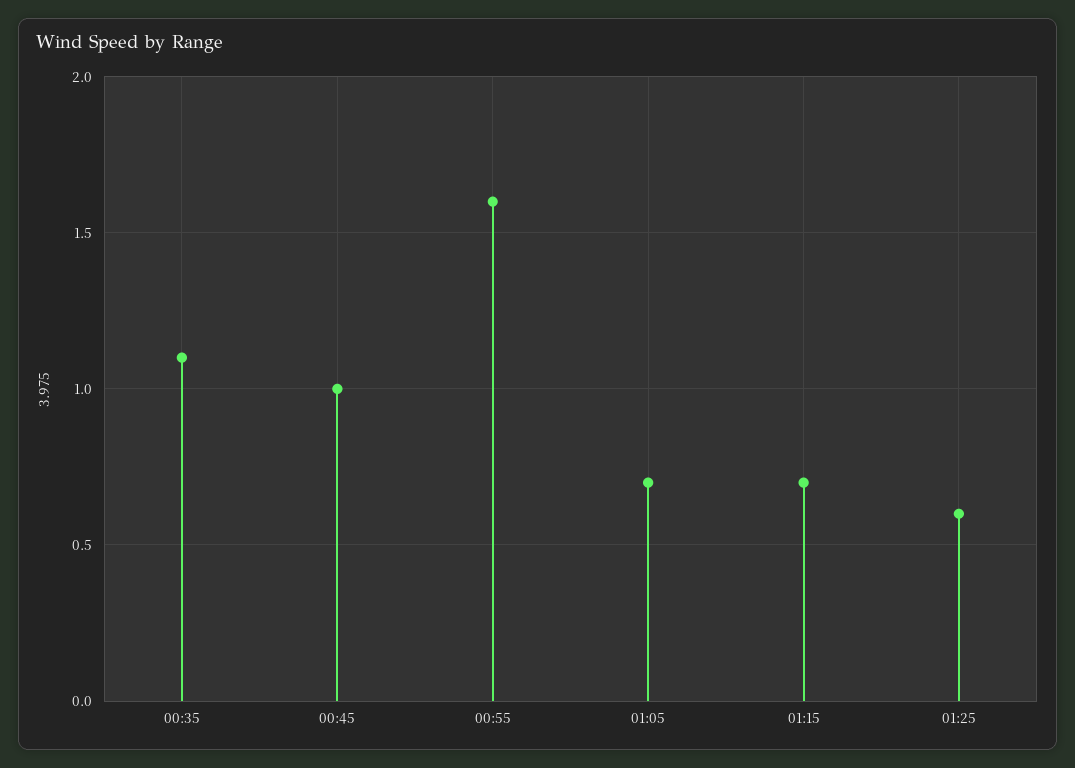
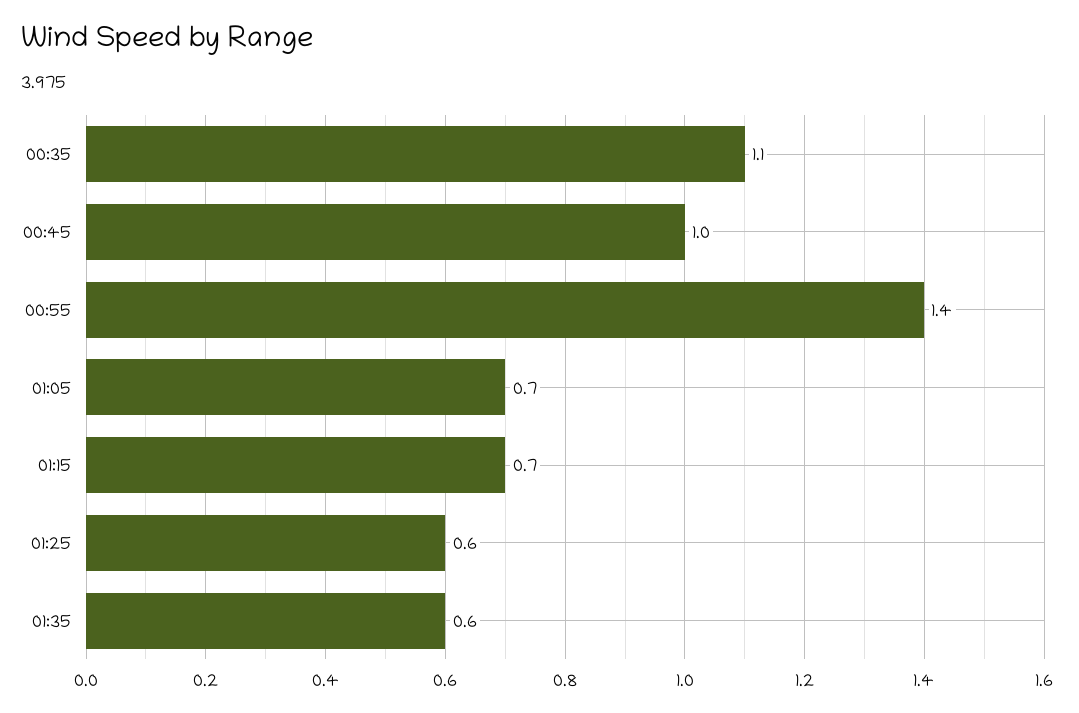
00:55: 1.6 -> 1.4
01:35: none -> 0.6

